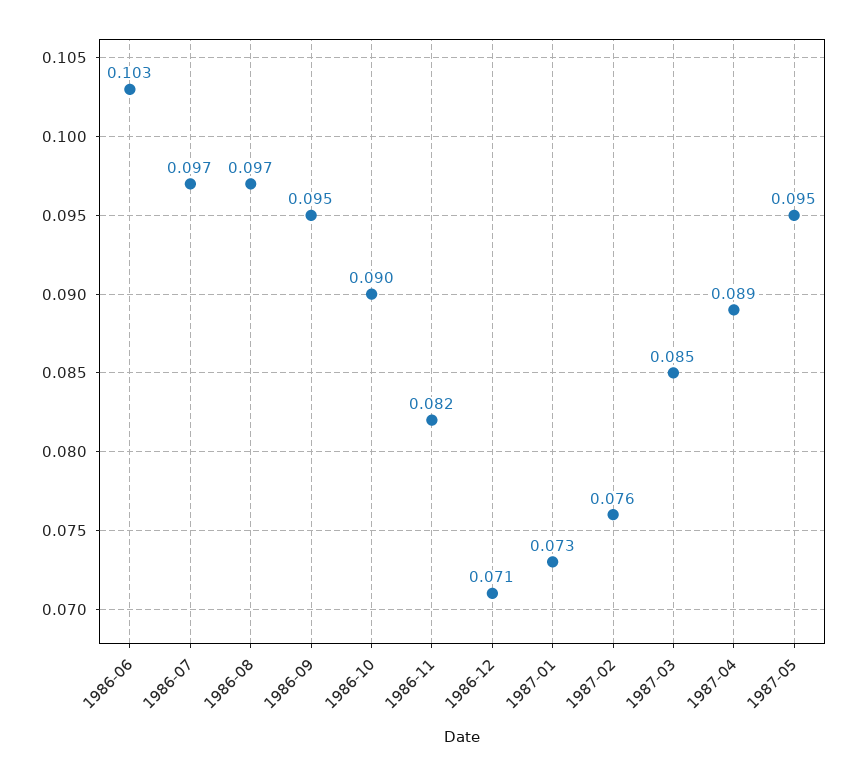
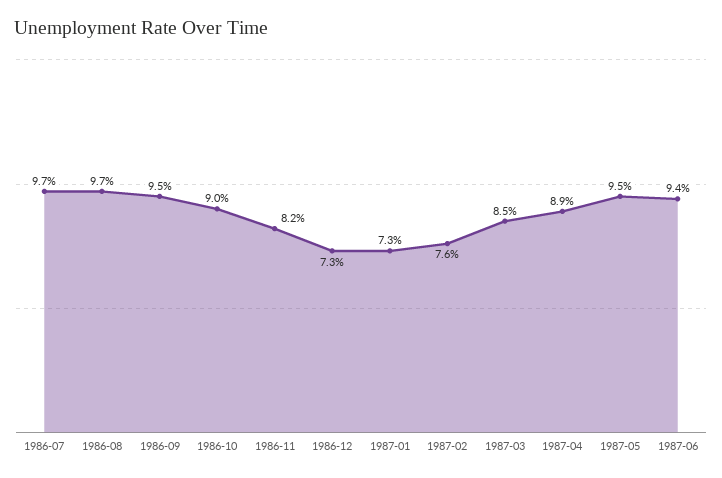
1986-06: 0.103 -> none
1986-12: 0.071 -> 0.073
1987-06: none -> 0.094

